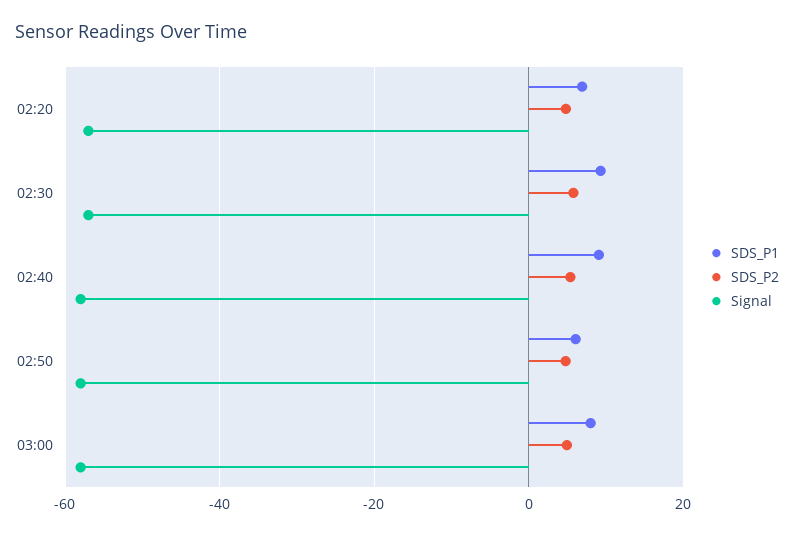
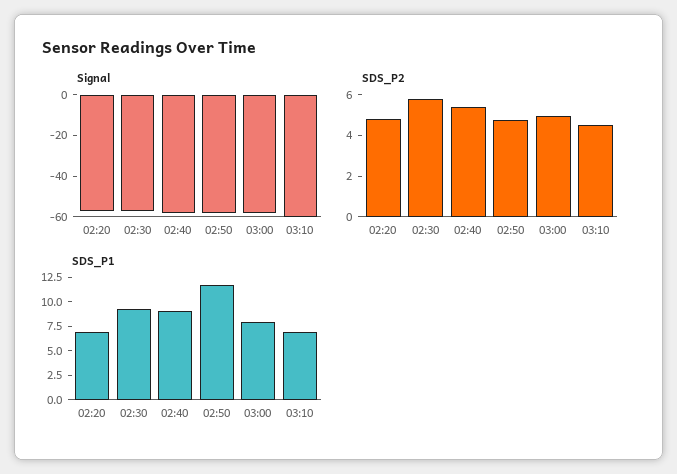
SDS_P1, 02:50: 6 -> 12.5
Signal, 03:10: none -> -60
SDS_P2, 03:10: none -> 4.5
SDS_P1, 03:10: none -> 7.5

